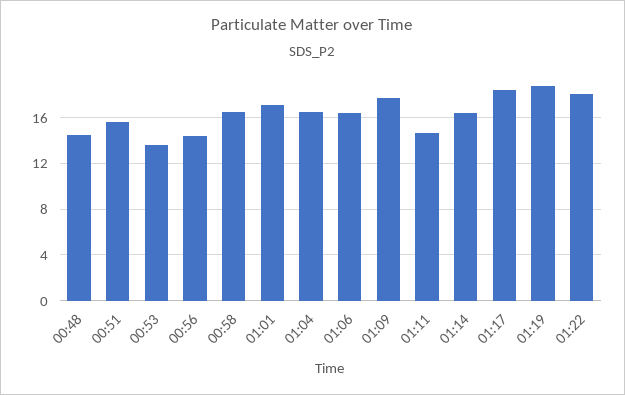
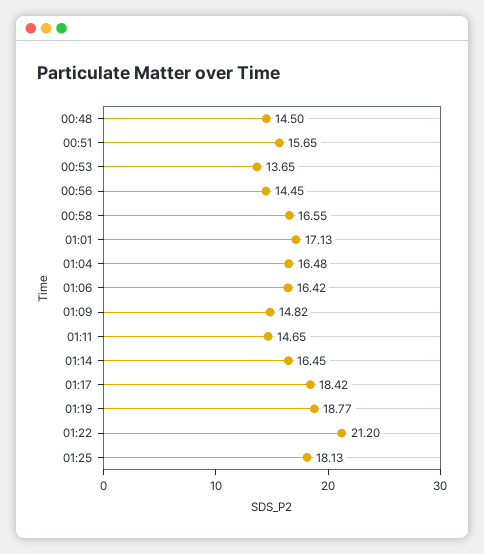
01:09: 18 -> 14.82
01:22: 18 -> 21.2
01:25: none -> 18.13

